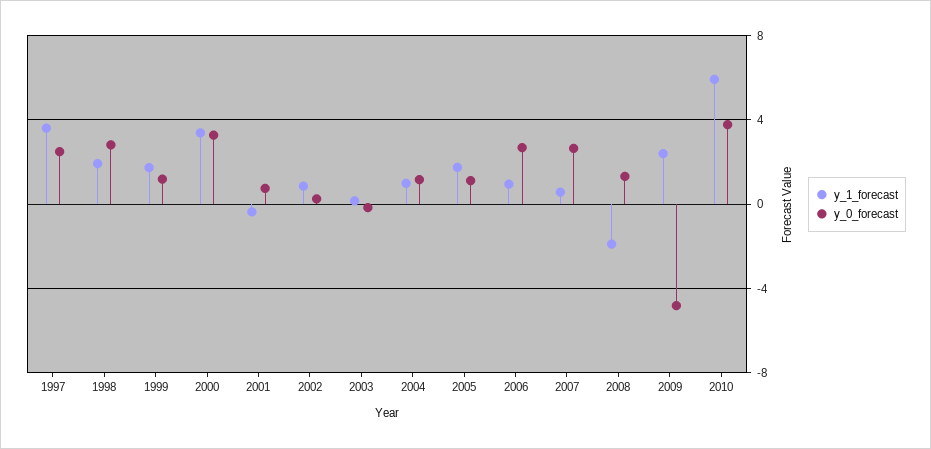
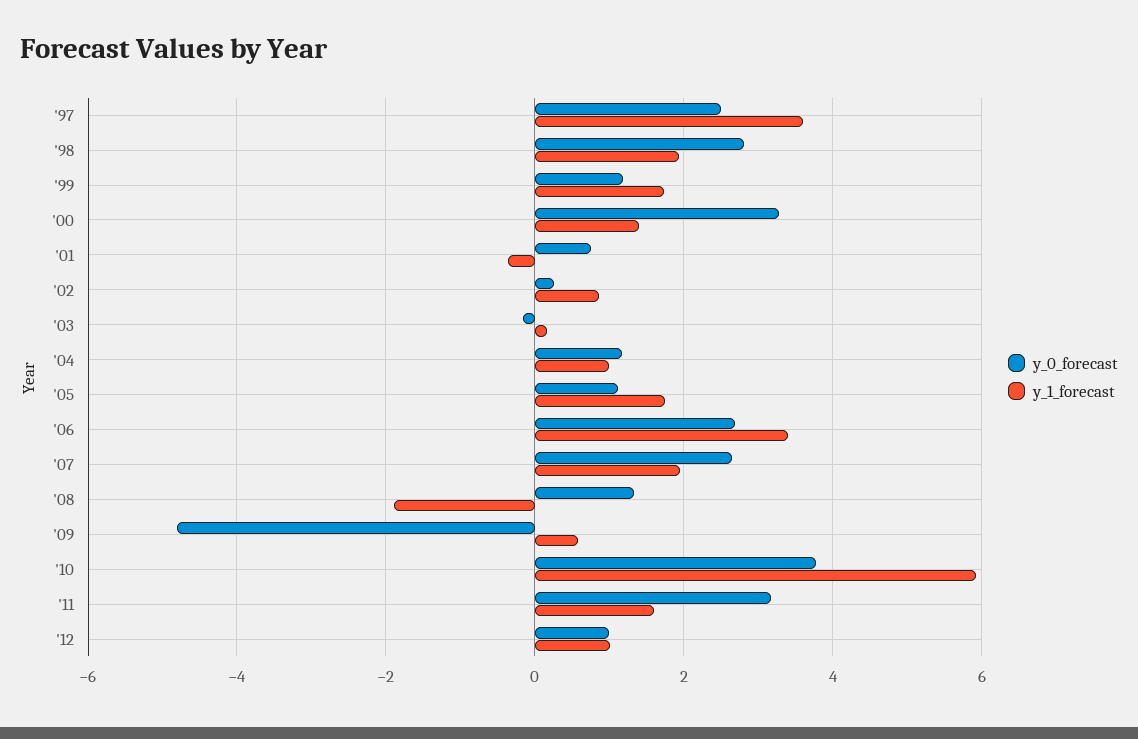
y_1_forecast, 2000: 3.5 -> 1.4
y_1_forecast, 2006: 1 -> 3.4
y_1_forecast, 2007: 0.5 -> 2
y_1_forecast, 2009: 2.5 -> 0.6
y_0_forecast, '11: none -> 3.2
y_1_forecast, '11: none -> 1.6
y_0_forecast, '12: none -> 1
y_1_forecast, '12: none -> 1

